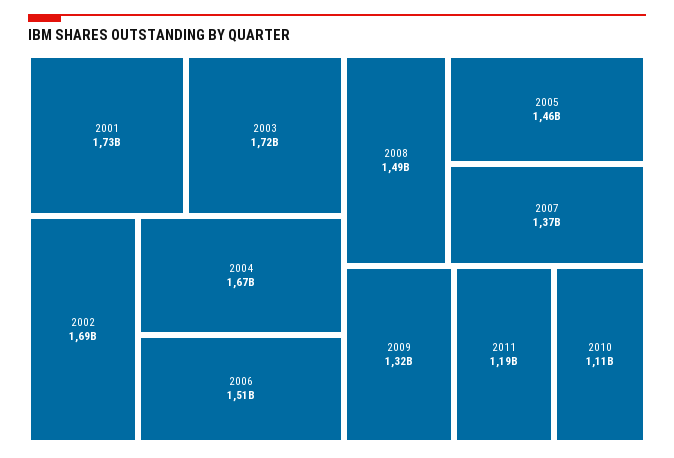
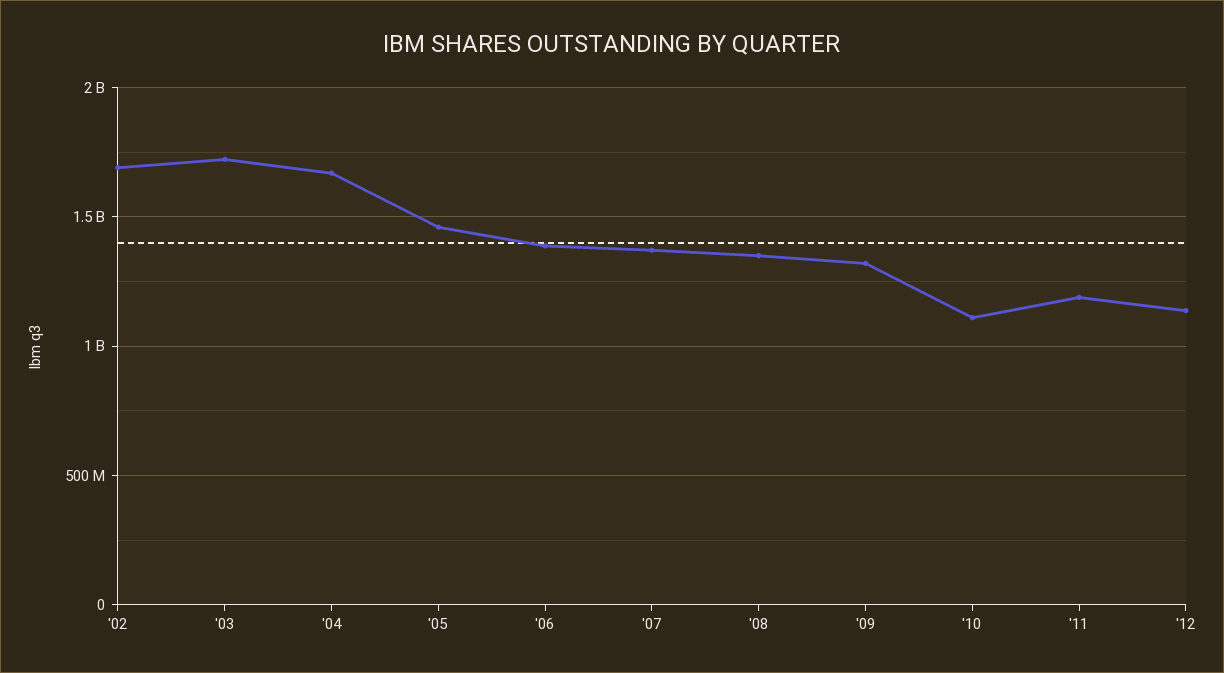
2001: 1730000000 -> none
2006: 1510000000 -> 1400000000
2008: 1490000000 -> 1350000000
'12: none -> 1150000000

